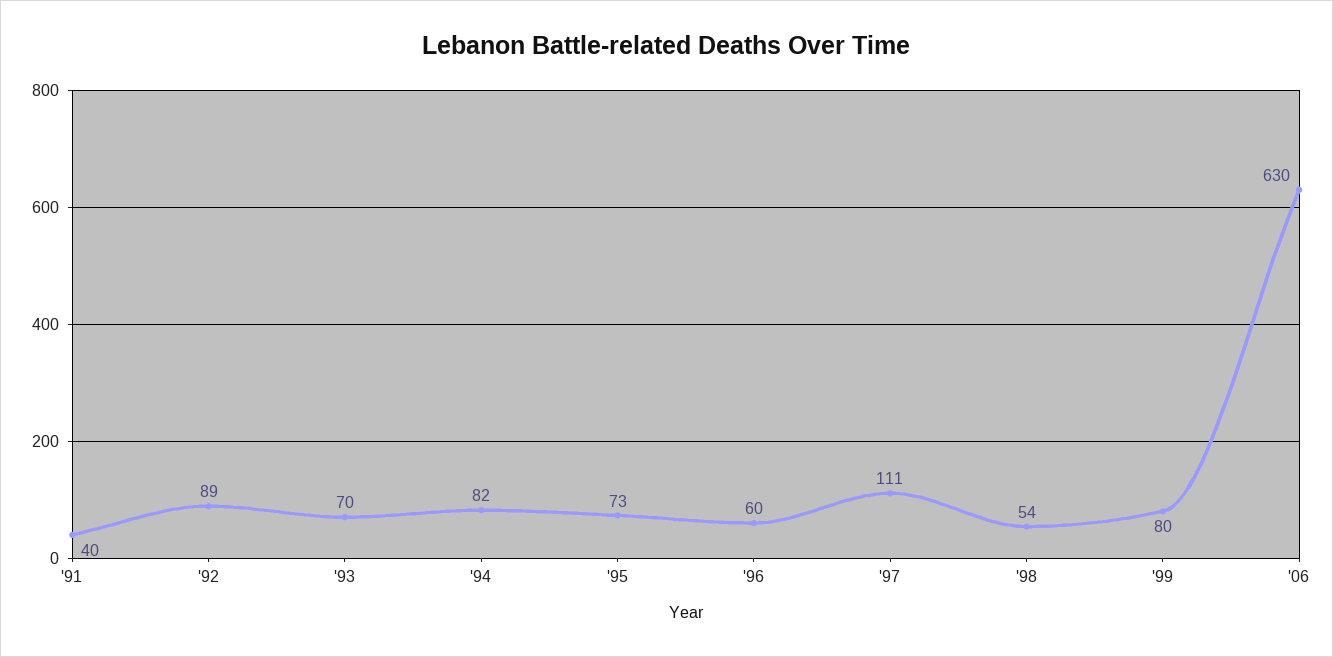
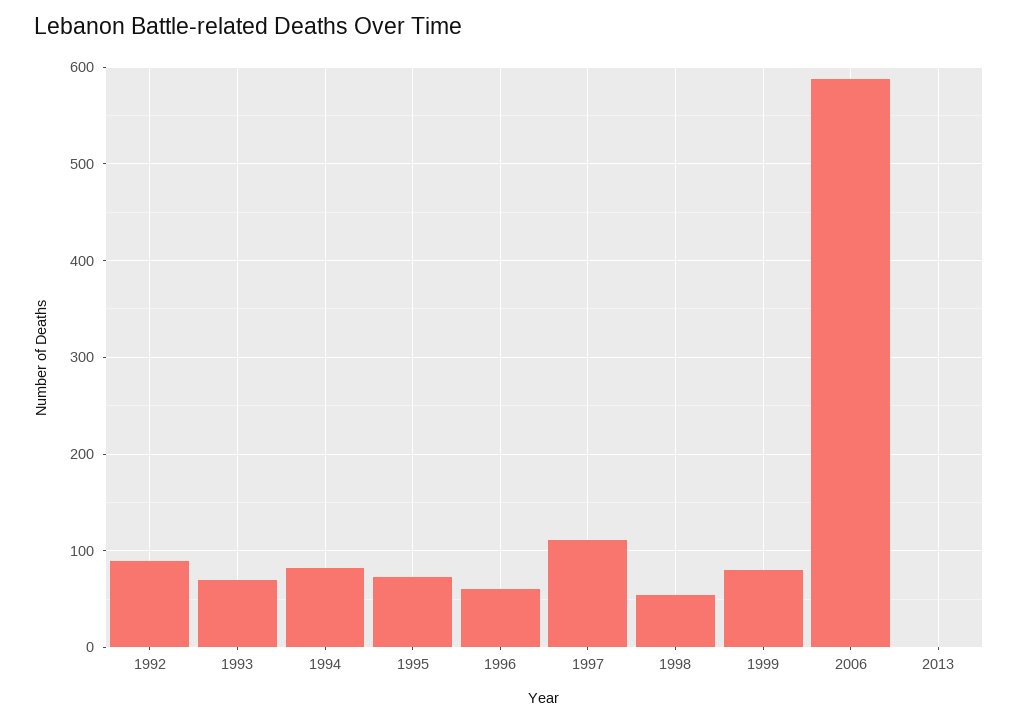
'91: 40 -> none
'06: 630 -> 590
2013: none -> 0

